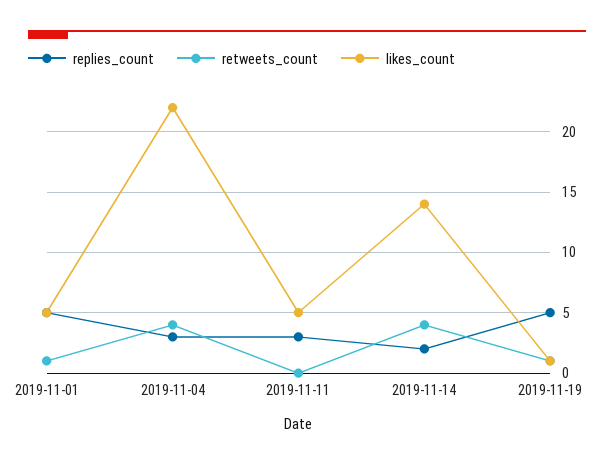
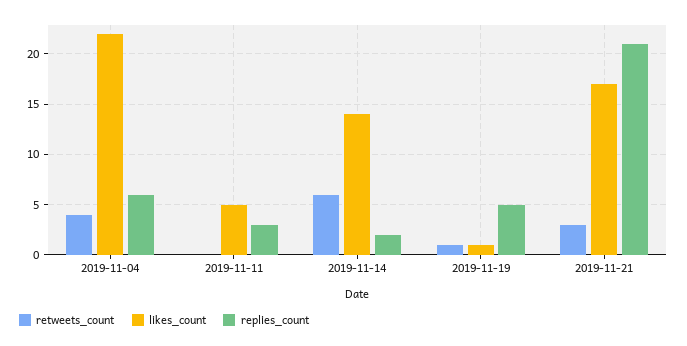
replies_count, 2019-11-01: 5 -> none
retweets_count, 2019-11-01: 1 -> none
likes_count, 2019-11-01: 5 -> none
replies_count, 2019-11-04: 3 -> 6
retweets_count, 2019-11-14: 4 -> 6
retweets_count, 2019-11-21: none -> 3
likes_count, 2019-11-21: none -> 17
replies_count, 2019-11-21: none -> 21

